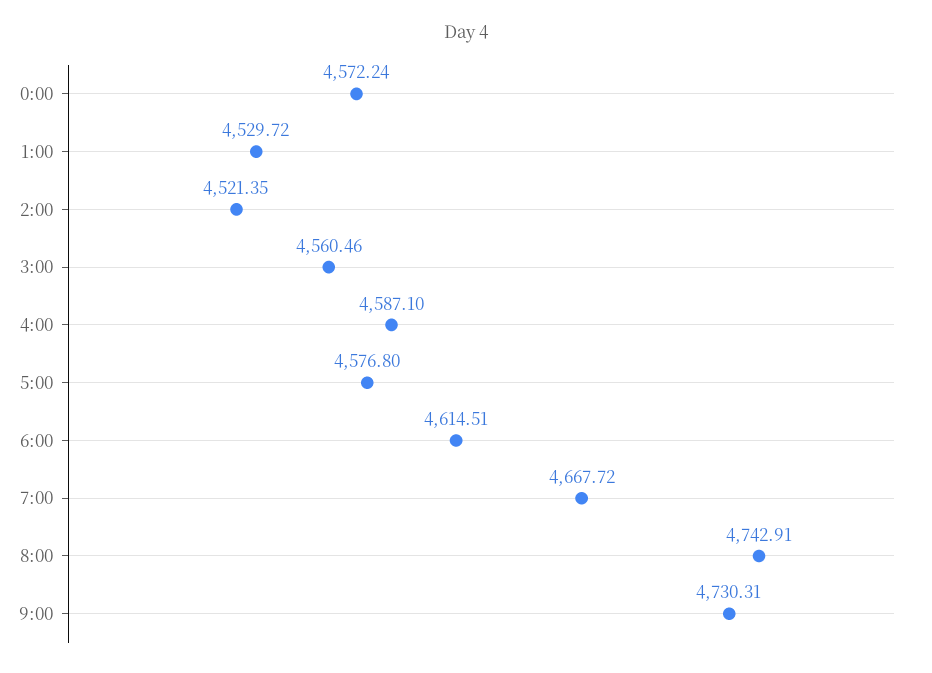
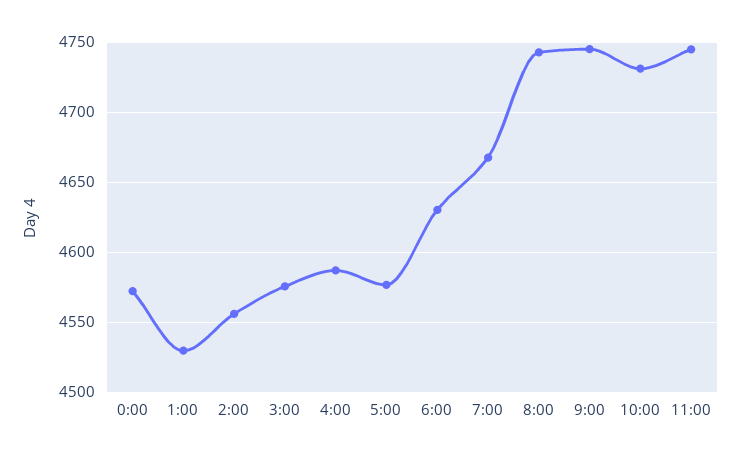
2:00: 4521.35 -> 4555
3:00: 4560.46 -> 4575
6:00: 4614.51 -> 4630
9:00: 4730.31 -> 4745
10:00: none -> 4730
11:00: none -> 4745

